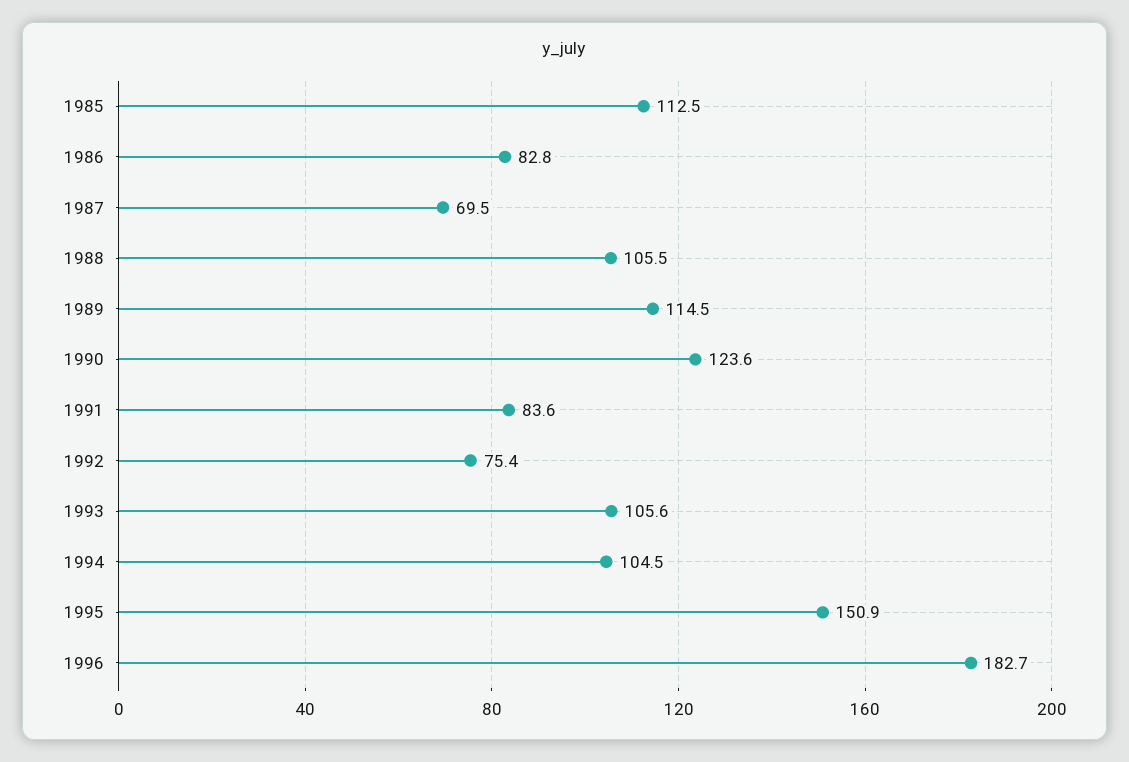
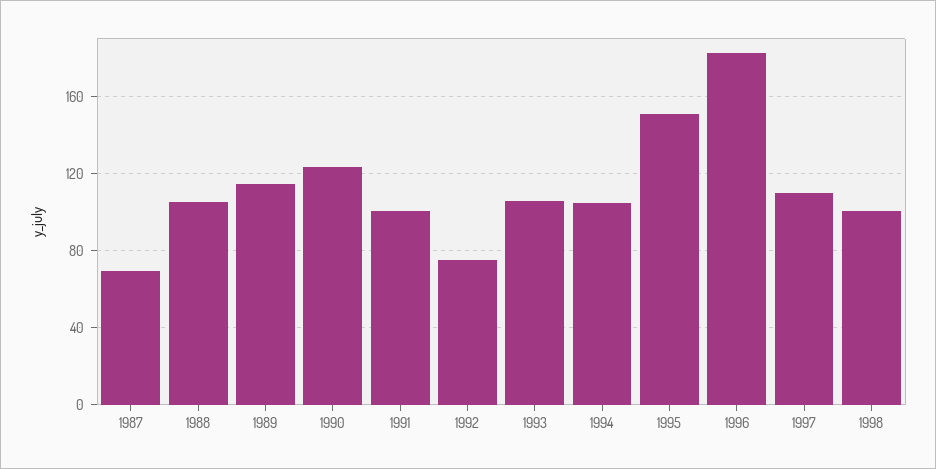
1985: 112.5 -> none
1986: 82.8 -> none
1991: 83.6 -> 100
1997: none -> 110
1998: none -> 100

